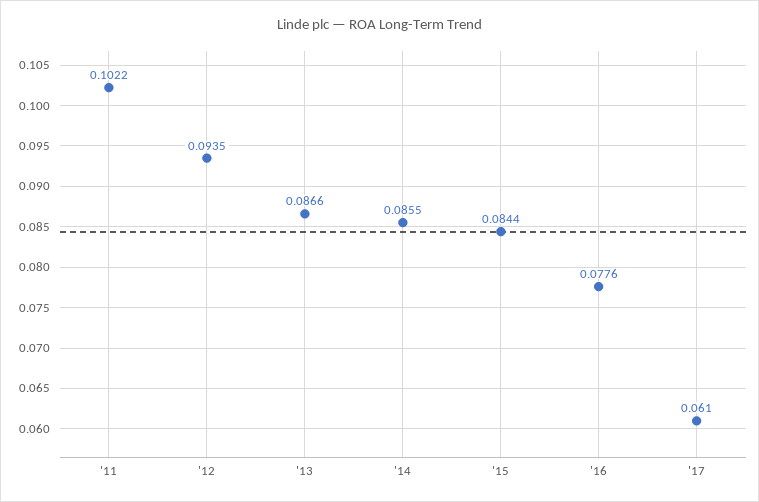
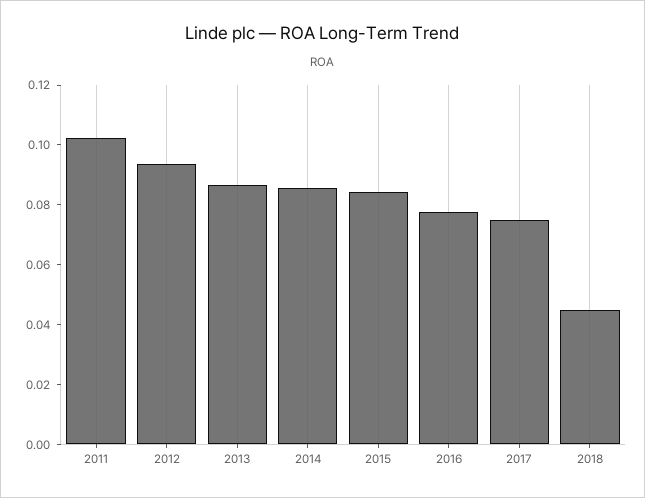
'17: 0.061 -> 0.075
2018: none -> 0.045

